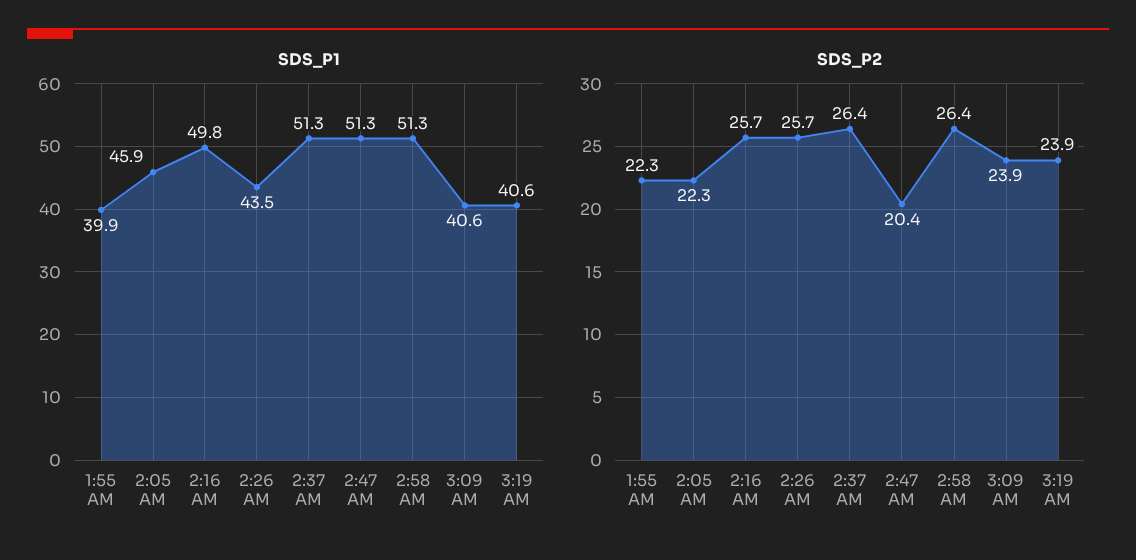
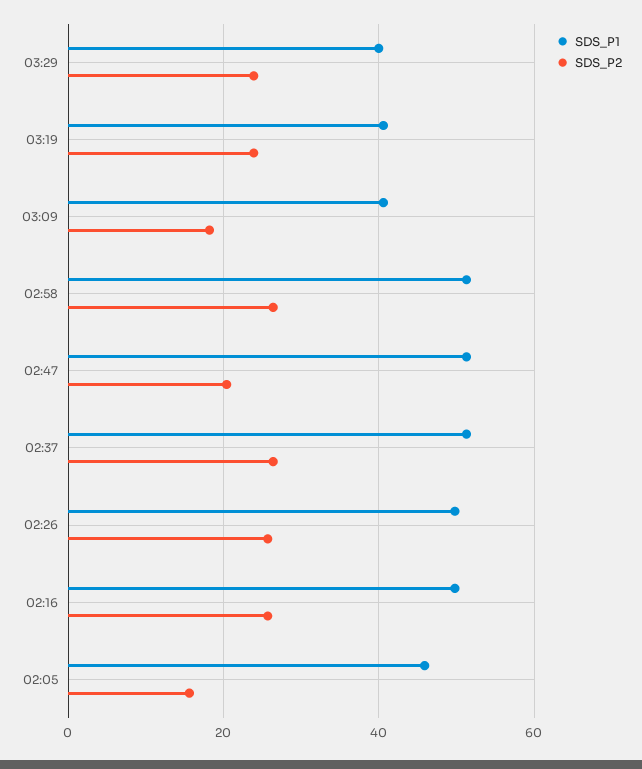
SDS_P1, 1:55 AM: 39.9 -> none
SDS_P1, 2:26 AM: 43.5 -> 50
SDS_P2, 1:55 AM: 22.3 -> none
SDS_P2, 2:05 AM: 22.3 -> 16
SDS_P2, 3:09 AM: 23.9 -> 18
SDS_P1, 03:29: none -> 40
SDS_P2, 03:29: none -> 24

